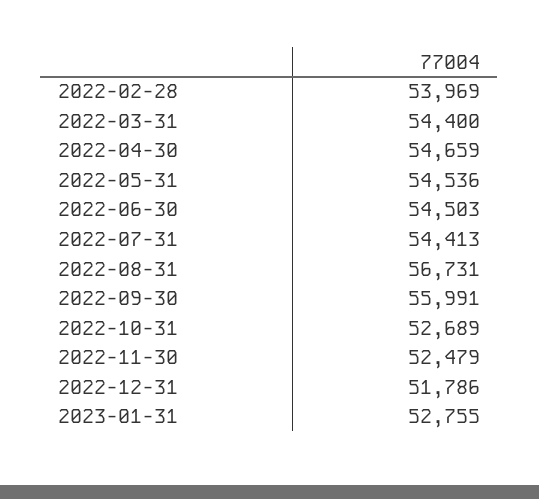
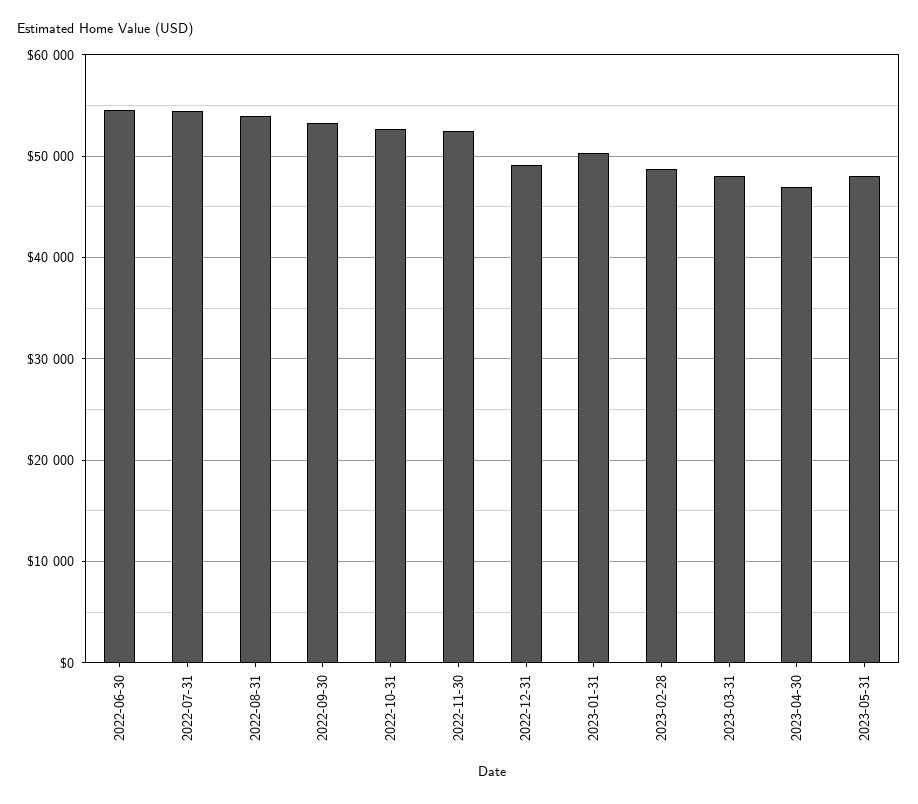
2022-02-28: 53969 -> none
2022-03-31: 54400 -> none
2022-04-30: 54659 -> none
2022-05-31: 54536 -> none
2022-08-31: 56731 -> 54000
2022-09-30: 55991 -> 53000
2022-12-31: 51786 -> 49000
2023-01-31: 52755 -> 50000
2023-02-28: none -> 49000
2023-03-31: none -> 48000
2023-04-30: none -> 47000
2023-05-31: none -> 48000

